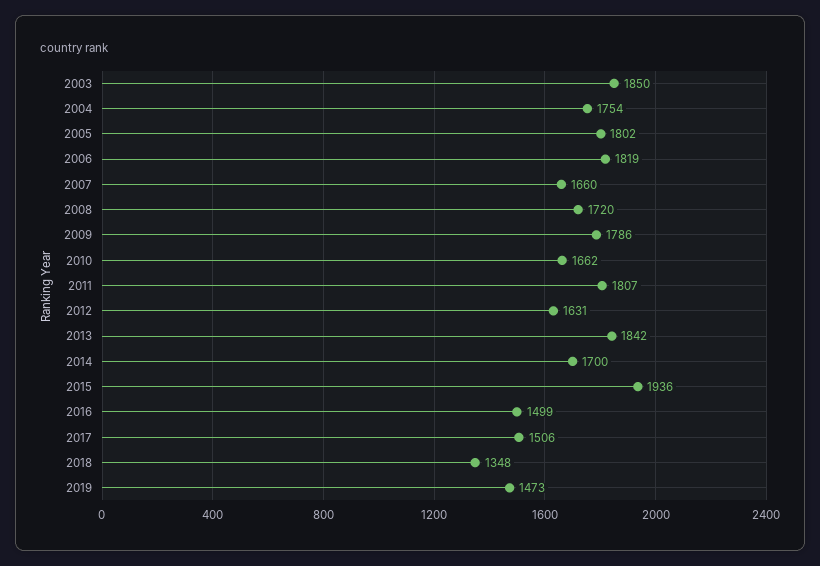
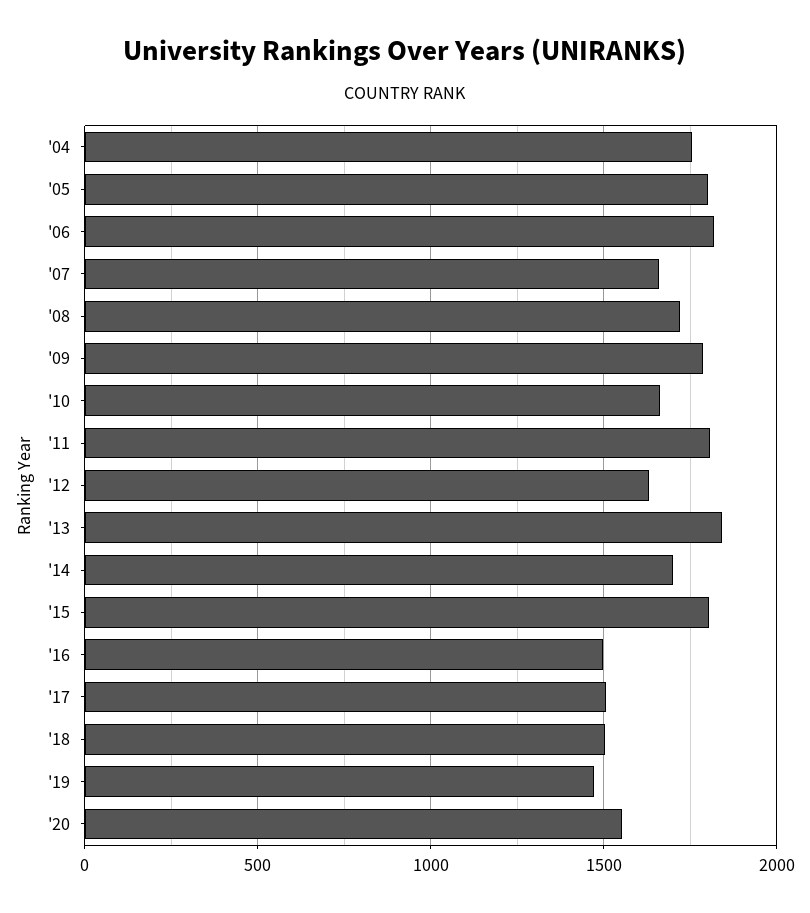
2003: 1850 -> none
2015: 1936 -> 1800
2018: 1348 -> 1500
'20: none -> 1550

